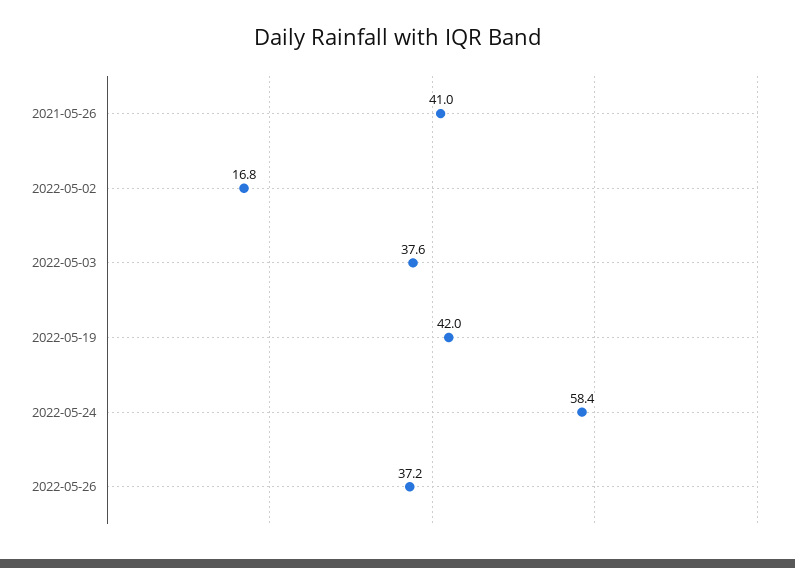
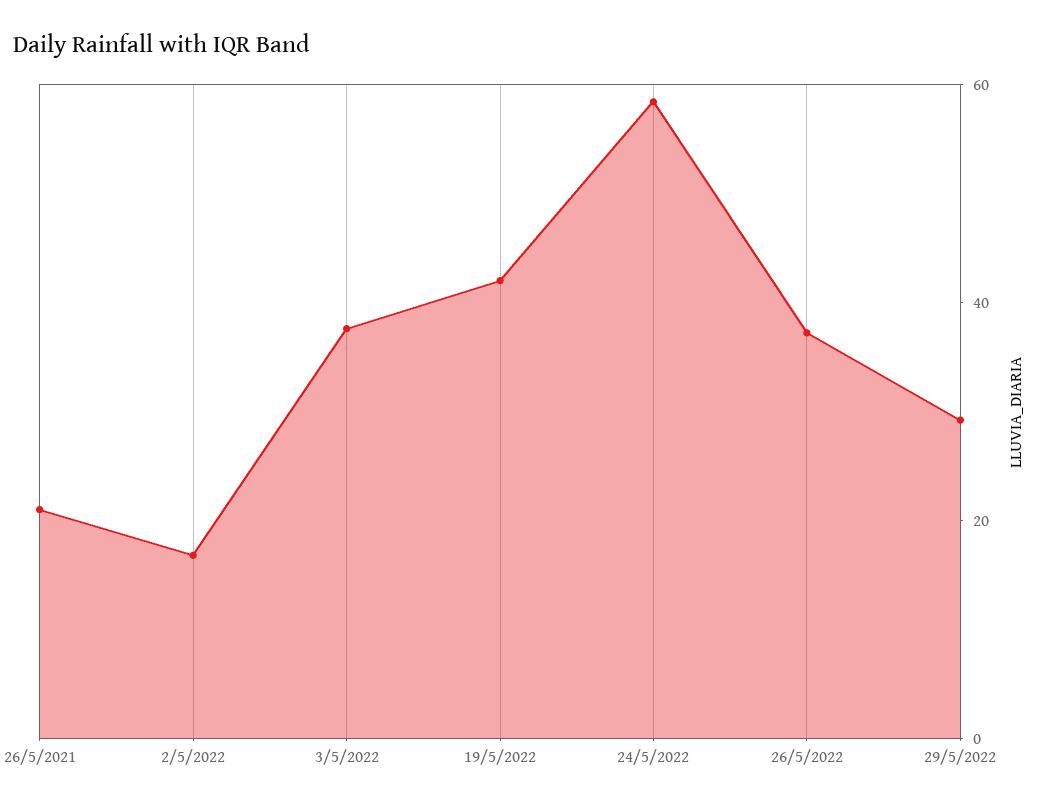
2021-05-26: 41 -> 20
29/5/2022: none -> 30

